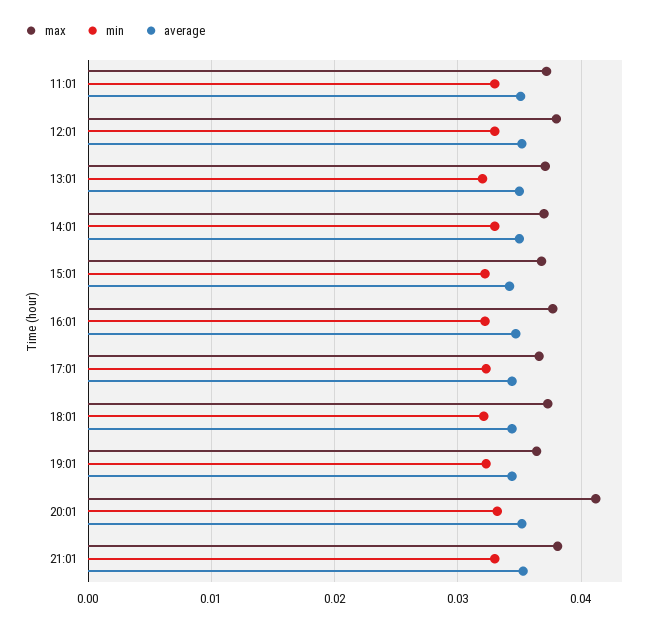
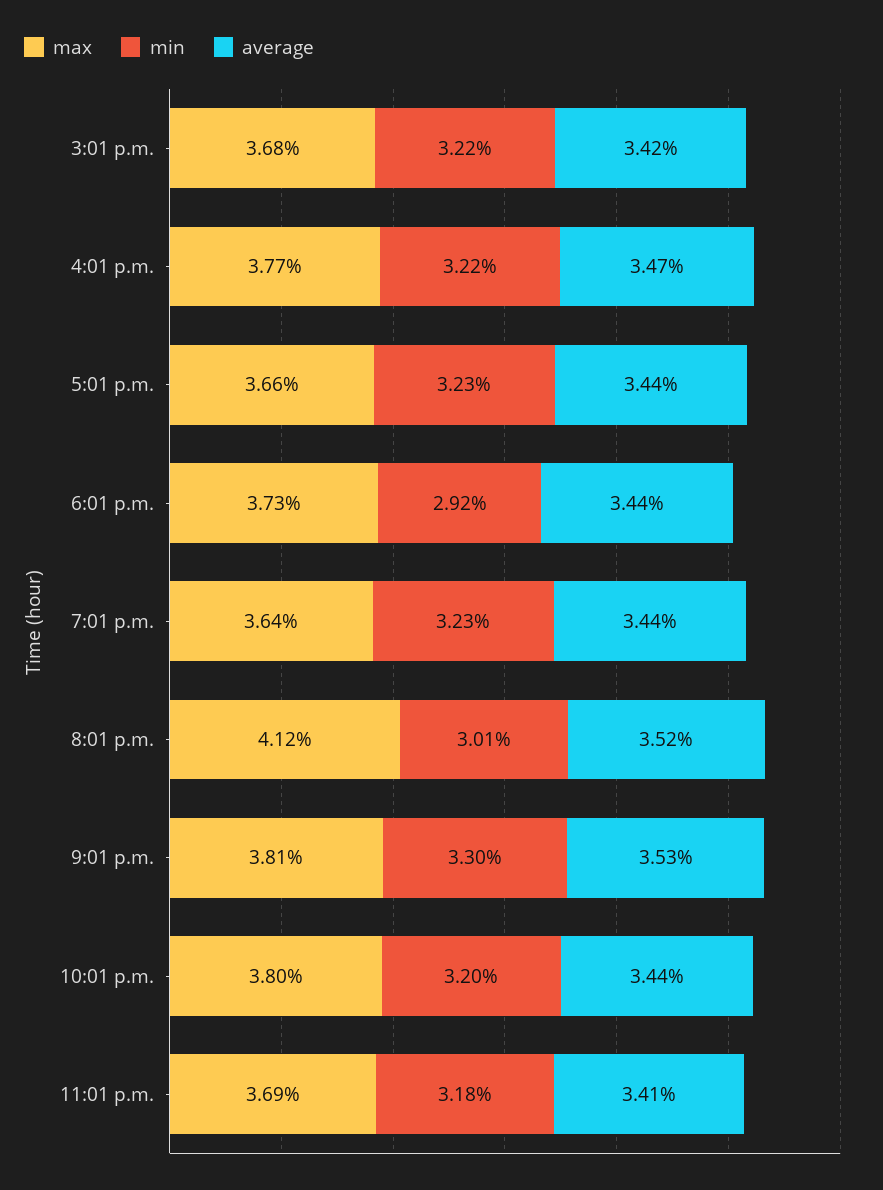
max, 11:01: 0.037 -> none
min, 11:01: 0.033 -> none
average, 11:01: 0.035 -> none
max, 12:01: 0.038 -> none
min, 12:01: 0.033 -> none
average, 12:01: 0.035 -> none
max, 13:01: 0.037 -> none
min, 13:01: 0.032 -> none
average, 13:01: 0.035 -> none
max, 14:01: 0.037 -> none
min, 14:01: 0.033 -> none
average, 14:01: 0.035 -> none
min, 18:01: 0.032 -> 0.0292
min, 20:01: 0.033 -> 0.0301
max, 10:01 p.m.: none -> 0.038
min, 10:01 p.m.: none -> 0.032
average, 10:01 p.m.: none -> 0.0344
max, 11:01 p.m.: none -> 0.0369
min, 11:01 p.m.: none -> 0.0318
average, 11:01 p.m.: none -> 0.0341

